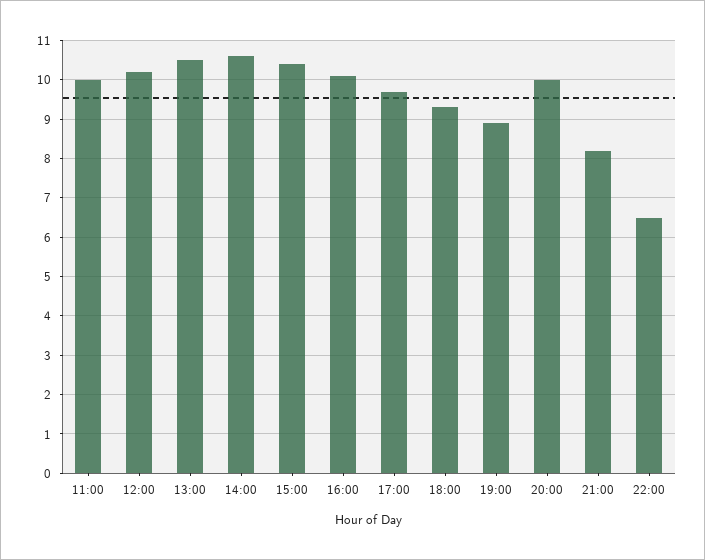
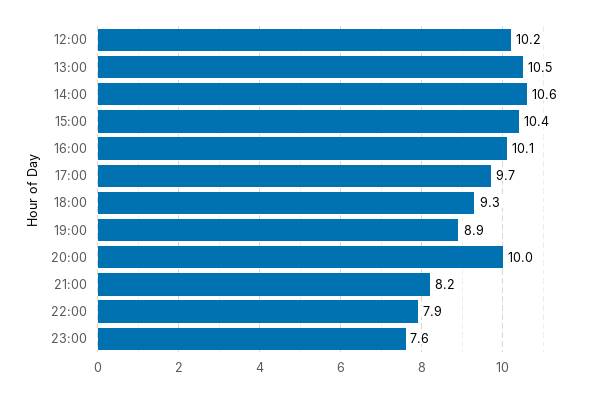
11:00: 10 -> none
22:00: 6.5 -> 7.9
23:00: none -> 7.6

